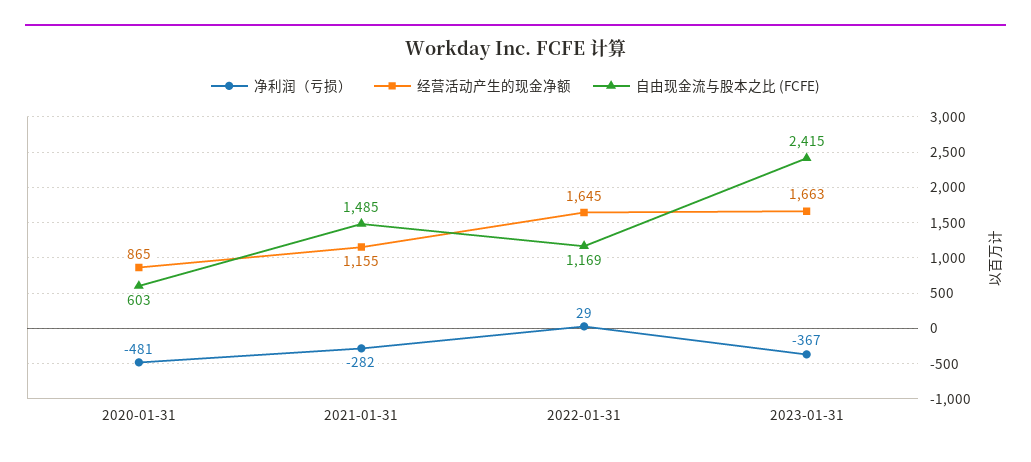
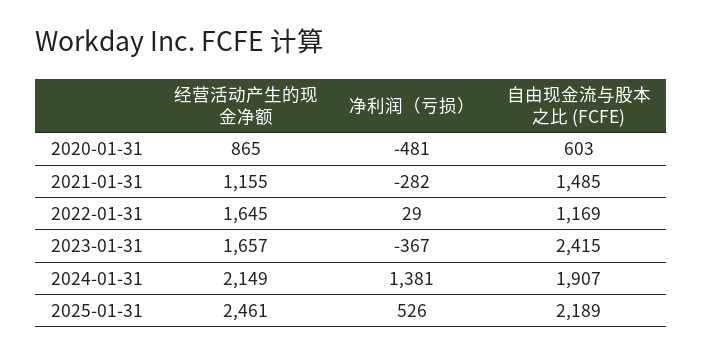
经营活动产生的现金净额, 2023-01-31: 1663 -> 1657
经营活动产生的现金净额, 2024-01-31: none -> 2149
净利润（亏损）, 2024-01-31: none -> 1381
自由现金流与股本之比 (FCFE), 2024-01-31: none -> 1907
经营活动产生的现金净额, 2025-01-31: none -> 2461
净利润（亏损）, 2025-01-31: none -> 526
自由现金流与股本之比 (FCFE), 2025-01-31: none -> 2189

